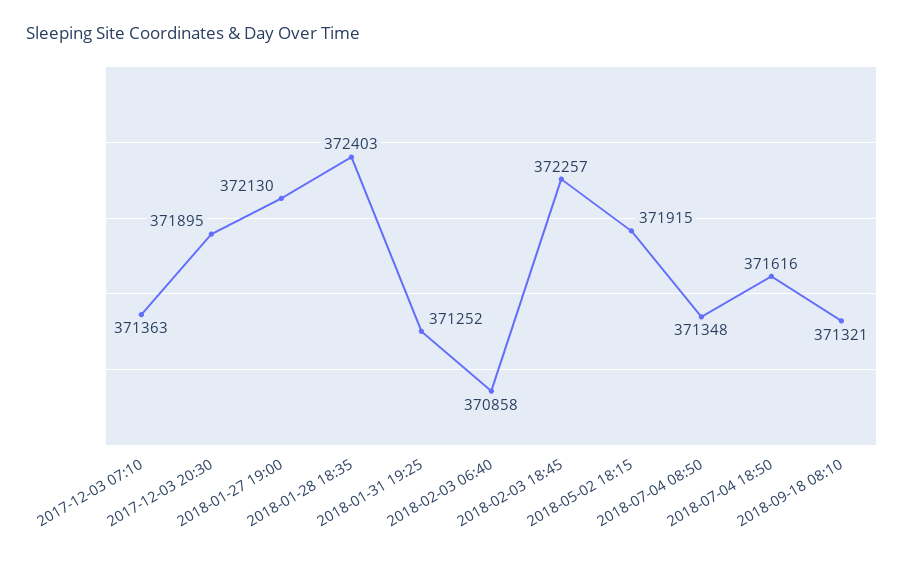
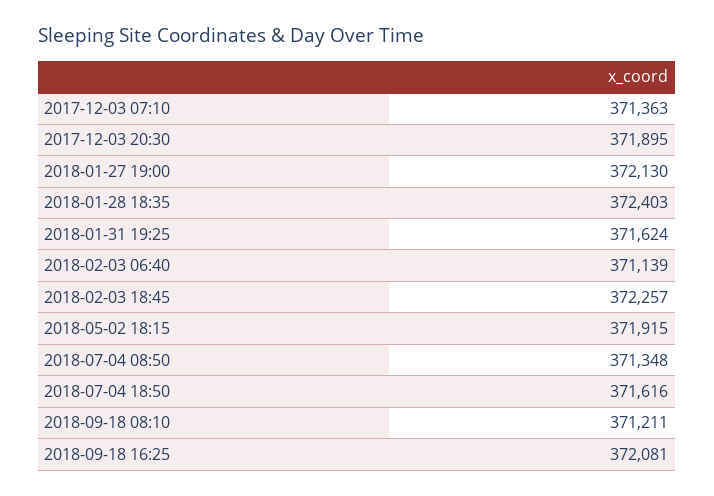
2018-01-31 19:25: 371252 -> 371624
2018-02-03 06:40: 370858 -> 371139
2018-09-18 08:10: 371321 -> 371211
2018-09-18 16:25: none -> 372081

